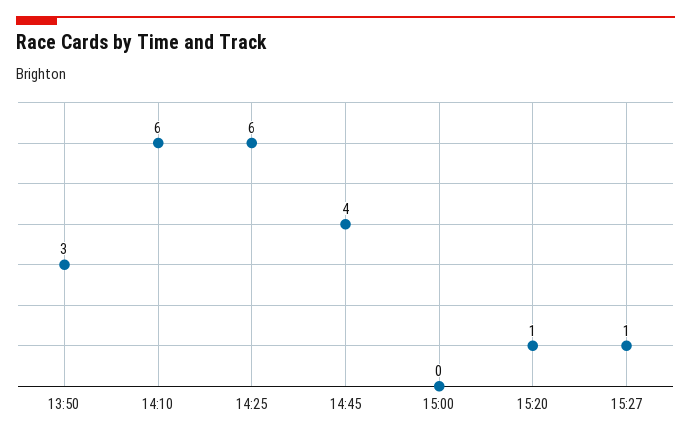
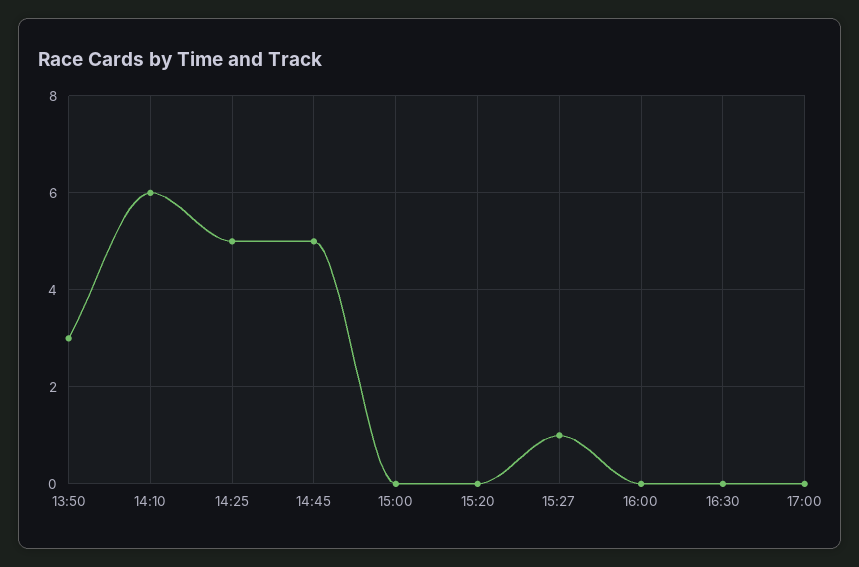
14:25: 6 -> 5
14:45: 4 -> 5
15:20: 1 -> 0
16:00: none -> 0
16:30: none -> 0
17:00: none -> 0

